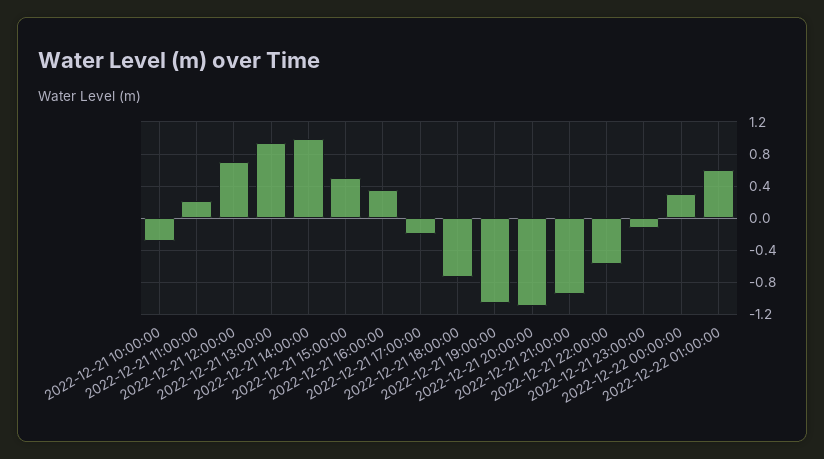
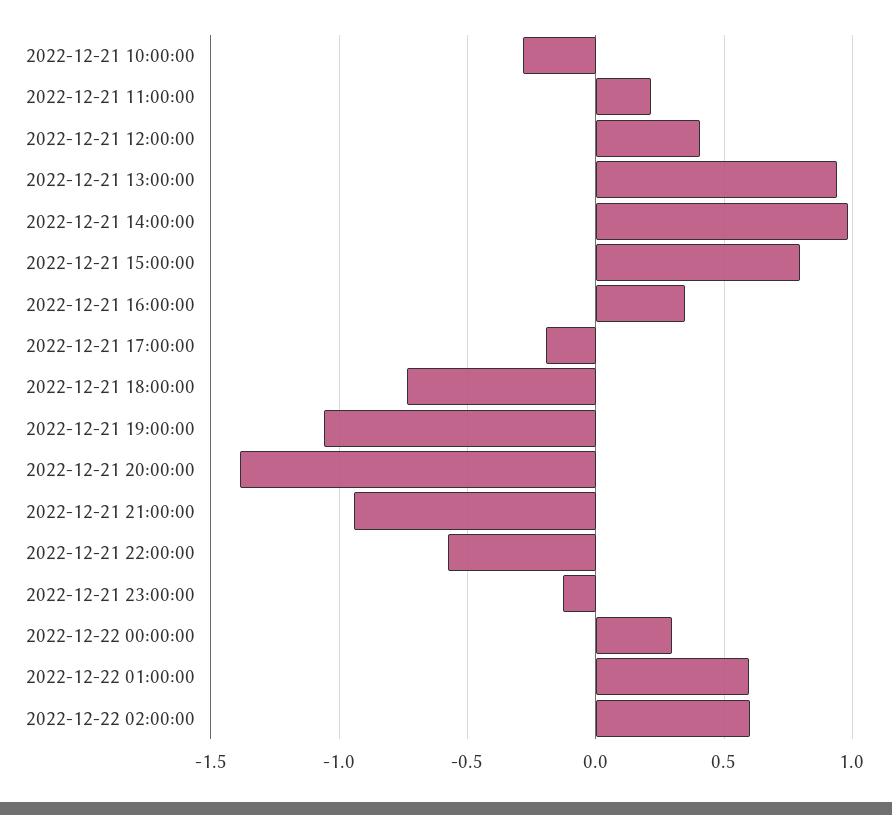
2022-12-21 12:00:00: 0.7 -> 0.4
2022-12-21 15:00:00: 0.5 -> 0.8
2022-12-21 20:00:00: -1.1 -> -1.4
2022-12-22 02:00:00: none -> 0.6

